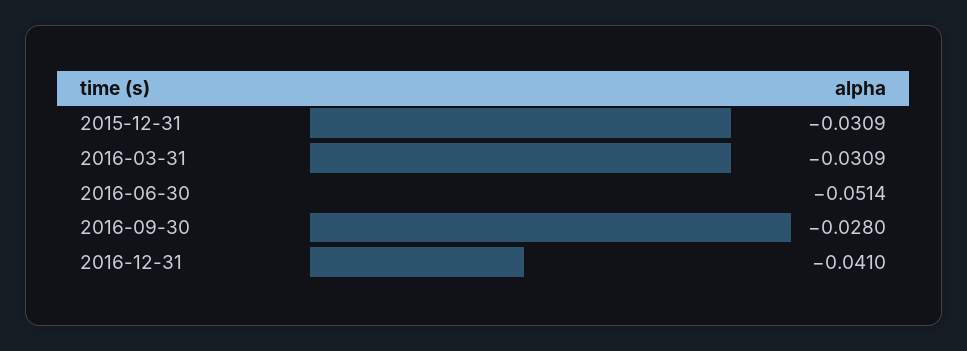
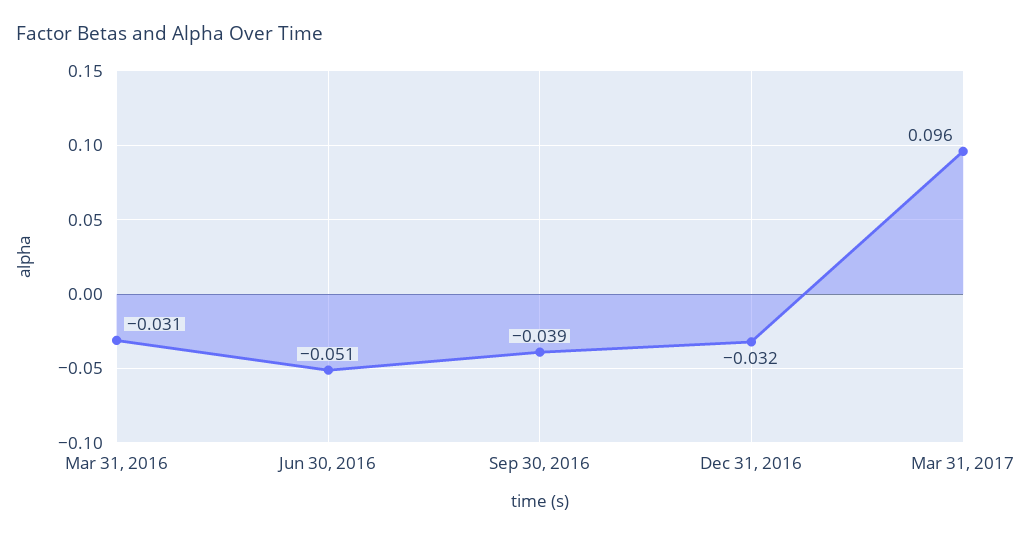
2015-12-31: -0.0309 -> none
2016-09-30: -0.028 -> -0.039
2016-12-31: -0.041 -> -0.032
Mar 31, 2017: none -> 0.096

